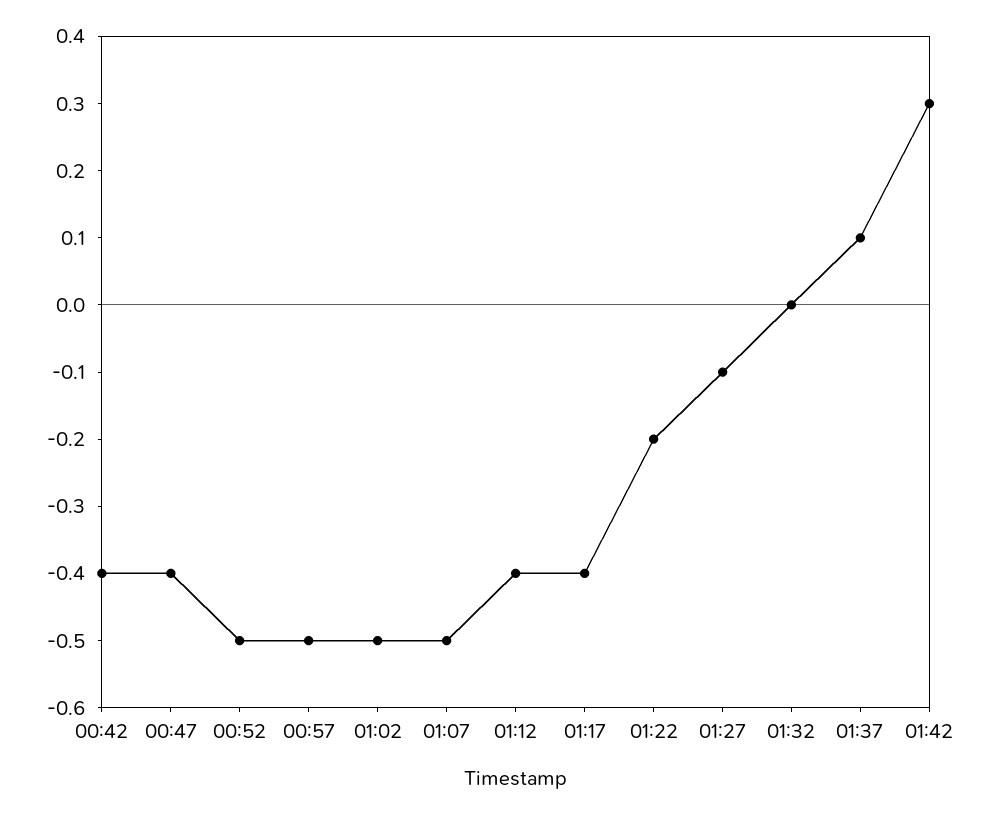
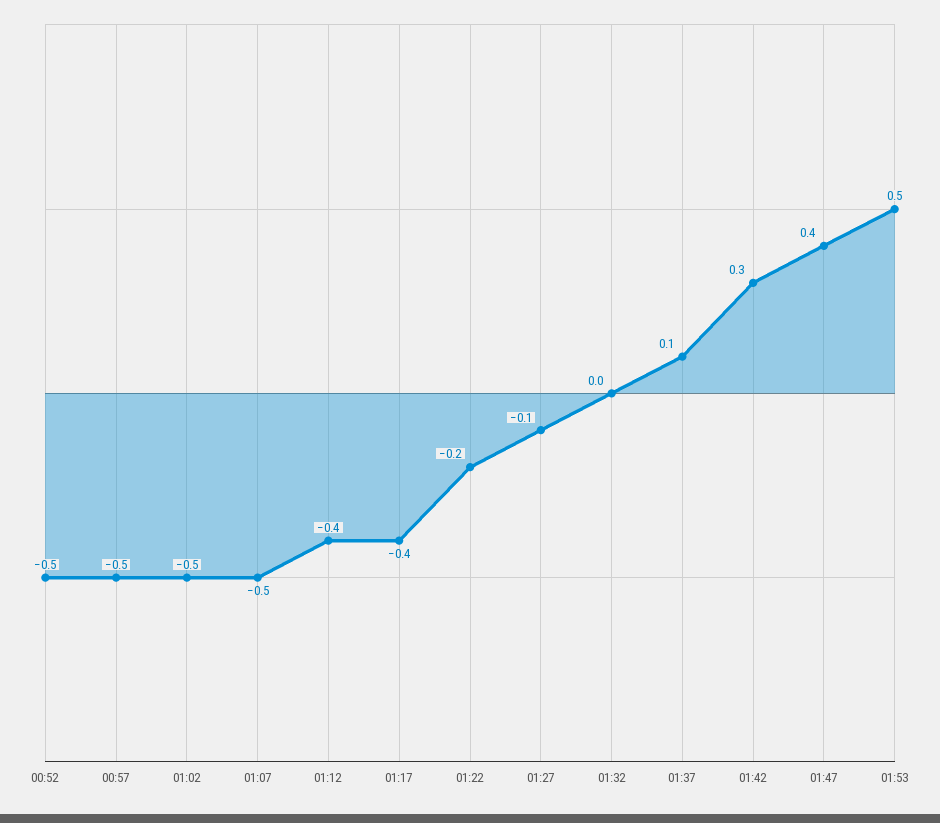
00:42: -0.4 -> none
00:47: -0.4 -> none
01:47: none -> 0.4
01:53: none -> 0.5

